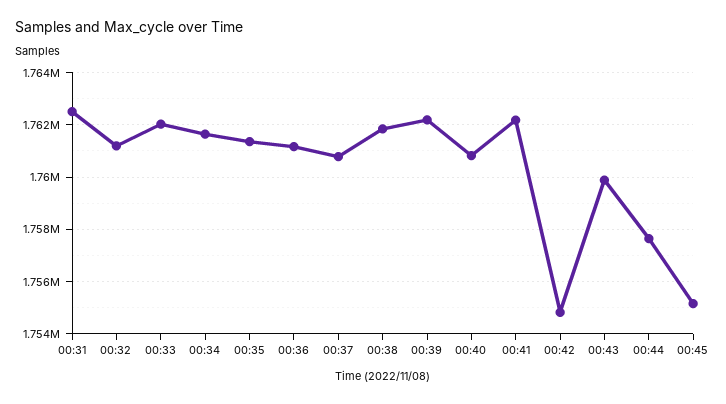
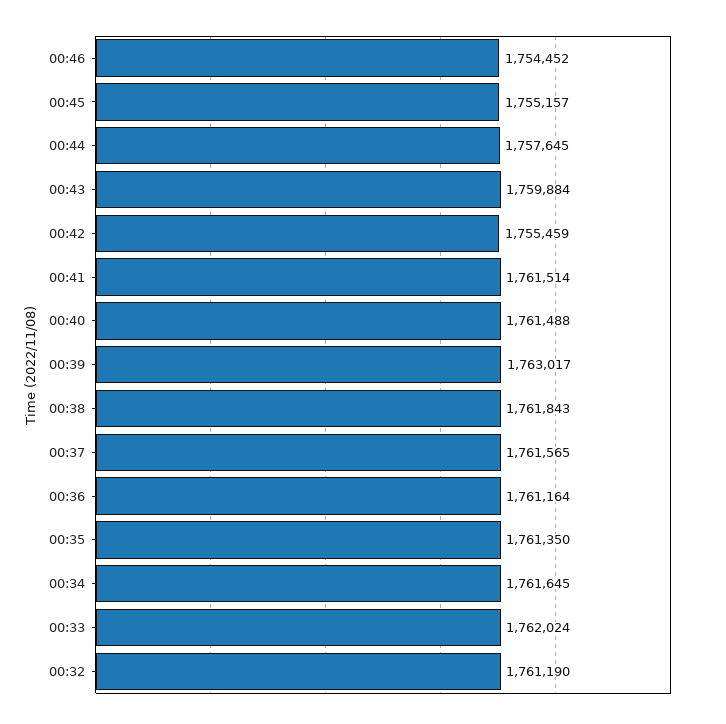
00:31: 1762500 -> none
00:37: 1760750 -> 1761565
00:39: 1762250 -> 1763017
00:40: 1760750 -> 1761488
00:41: 1762250 -> 1761514
00:42: 1754750 -> 1755459
00:46: none -> 1754452

